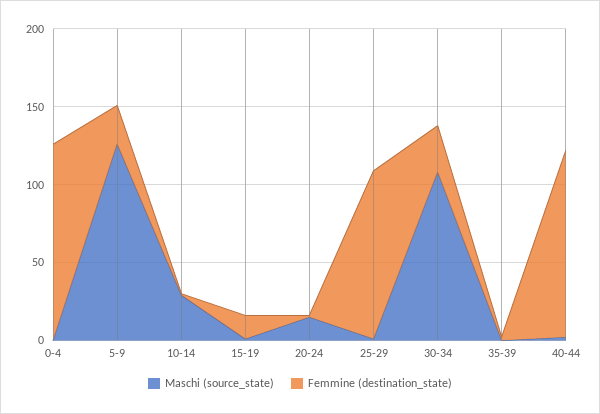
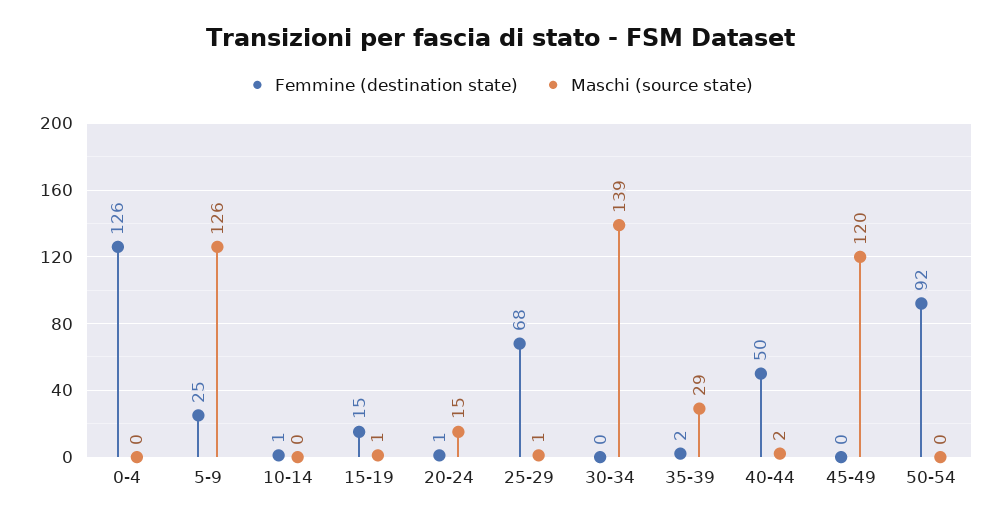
Maschi (source_state), 10-14: 30 -> 0
Femmine (destination_state), 25-29: 110 -> 68
Maschi (source_state), 30-34: 110 -> 139
Femmine (destination_state), 30-34: 30 -> 0
Maschi (source_state), 35-39: 0 -> 29
Femmine (destination_state), 40-44: 120 -> 50
Femmine (destination_state), 45-49: none -> 0
Maschi (source_state), 45-49: none -> 120
Femmine (destination_state), 50-54: none -> 92
Maschi (source_state), 50-54: none -> 0

